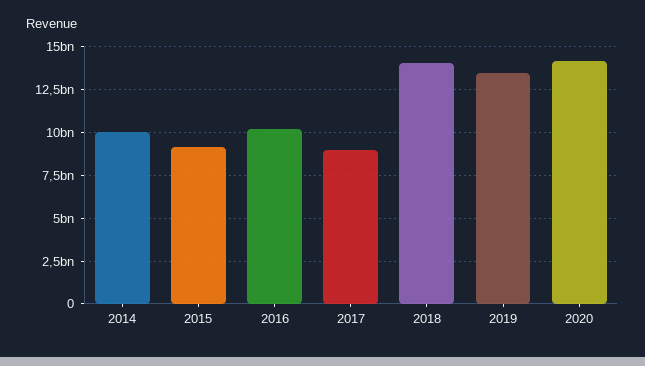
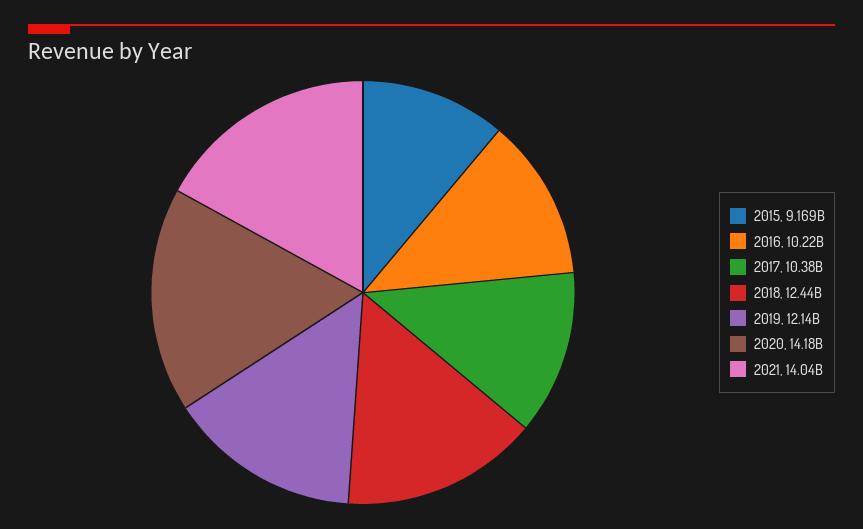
2014: 10000000000 -> none
2017: 9000000000 -> 10380000000
2018: 14000000000 -> 12440000000
2019: 13500000000 -> 12140000000
2021: none -> 14040000000

